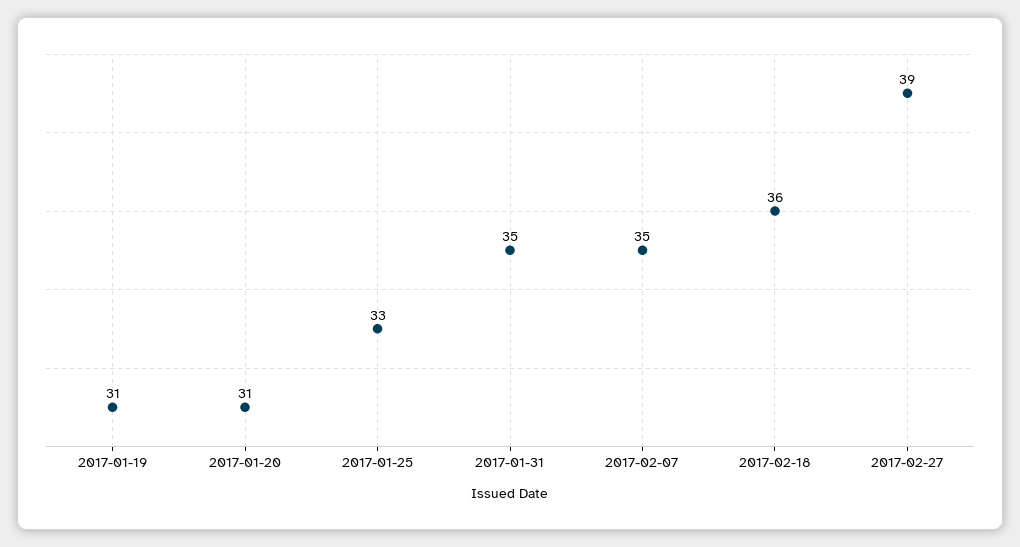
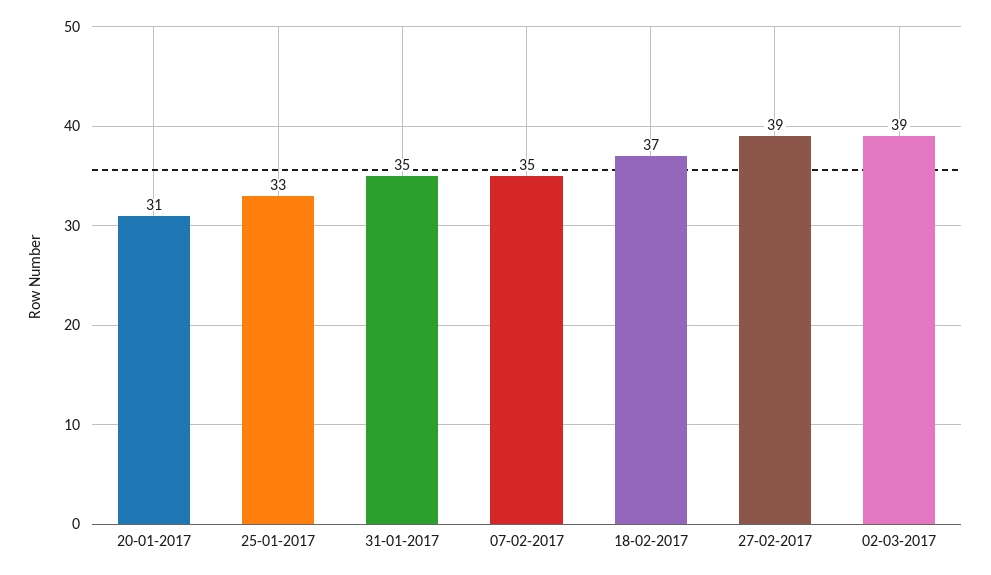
2017-01-19: 31 -> none
2017-02-18: 36 -> 37
02-03-2017: none -> 39

